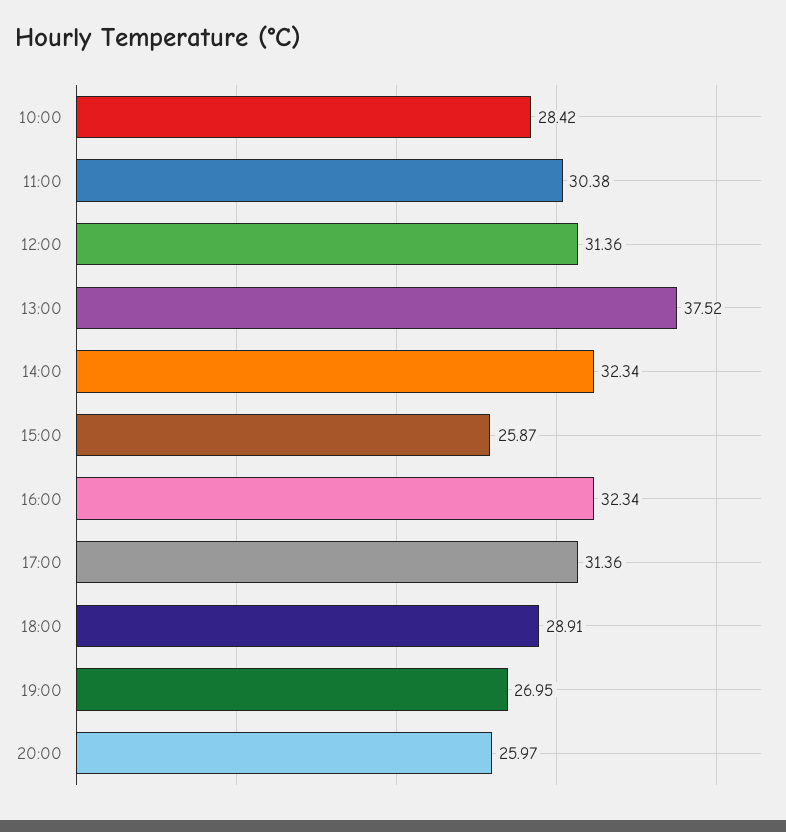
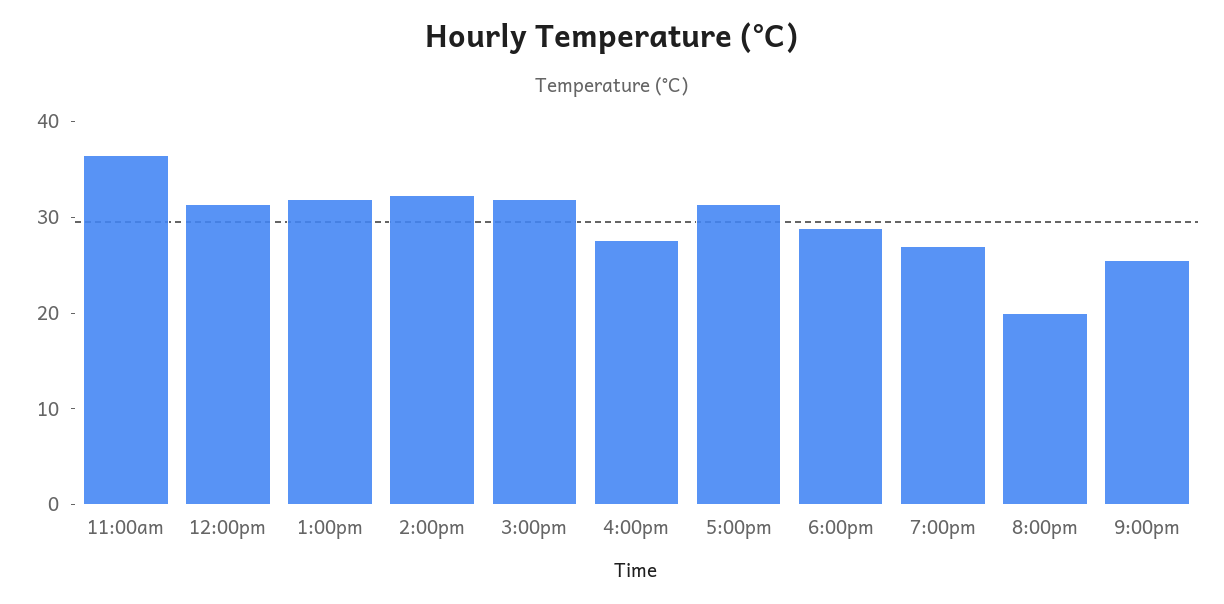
10:00: 28.42 -> none
11:00: 30.38 -> 36
13:00: 37.52 -> 32
15:00: 25.87 -> 32
16:00: 32.34 -> 28
20:00: 25.97 -> 20
9:00pm: none -> 26

